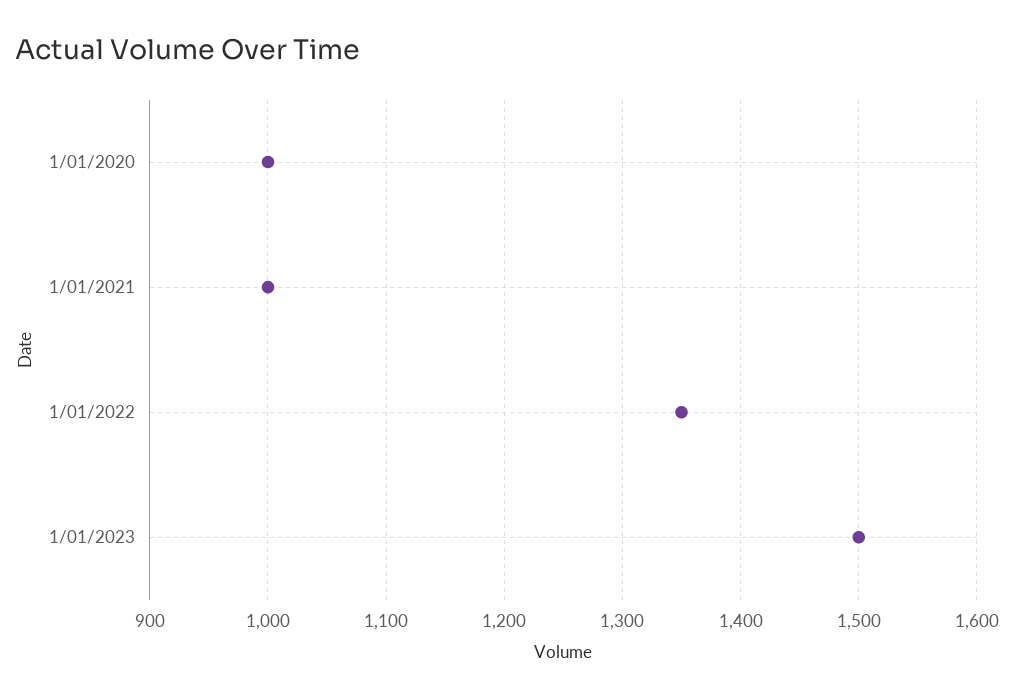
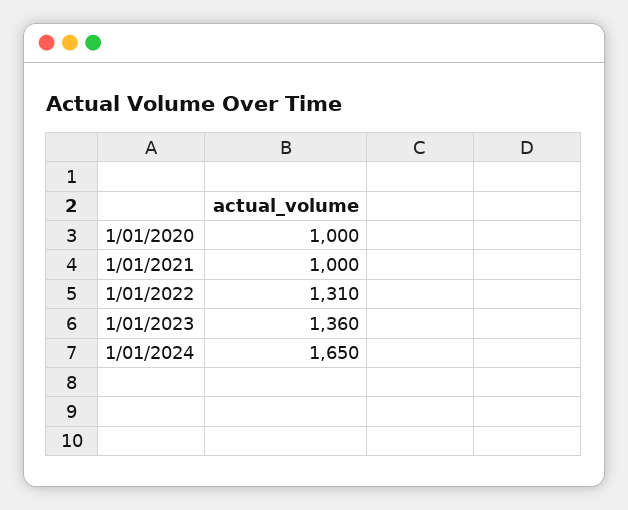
1/01/2022: 1350 -> 1310
1/01/2023: 1500 -> 1360
1/01/2024: none -> 1650

